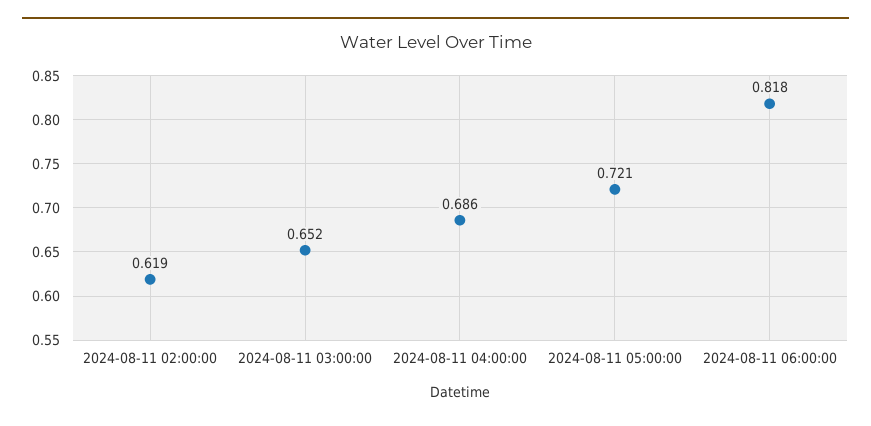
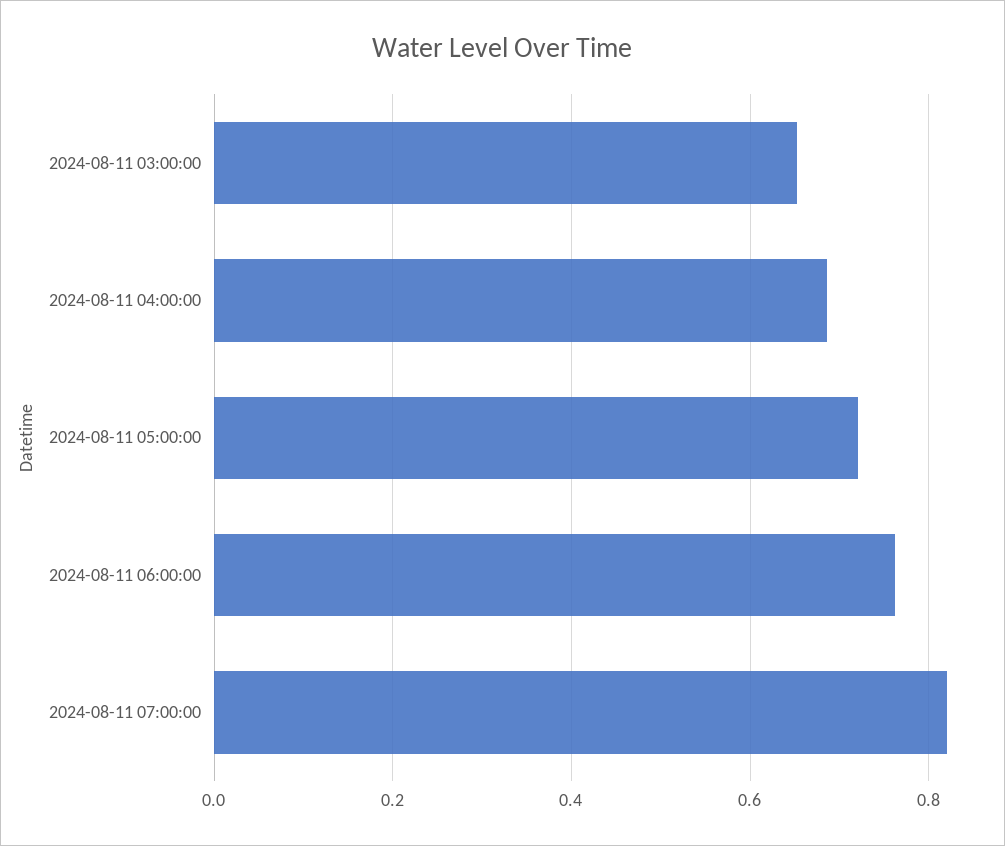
2024-08-11 02:00:00: 0.619 -> none
2024-08-11 06:00:00: 0.818 -> 0.76
2024-08-11 07:00:00: none -> 0.82

